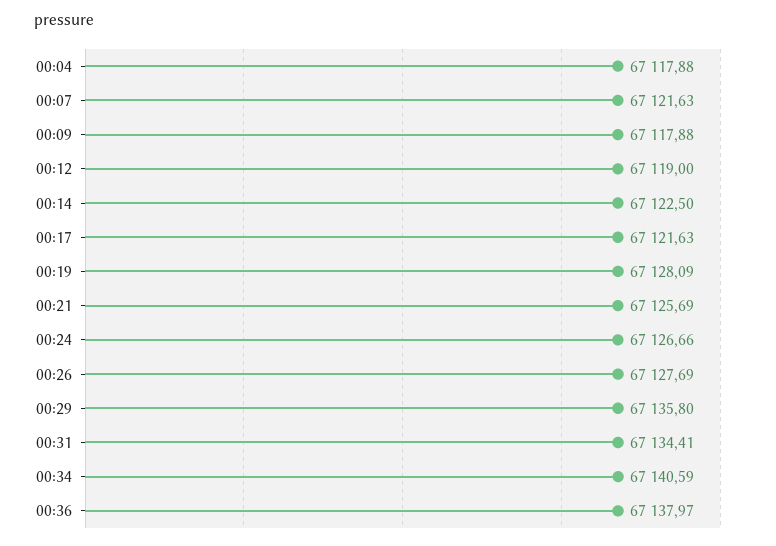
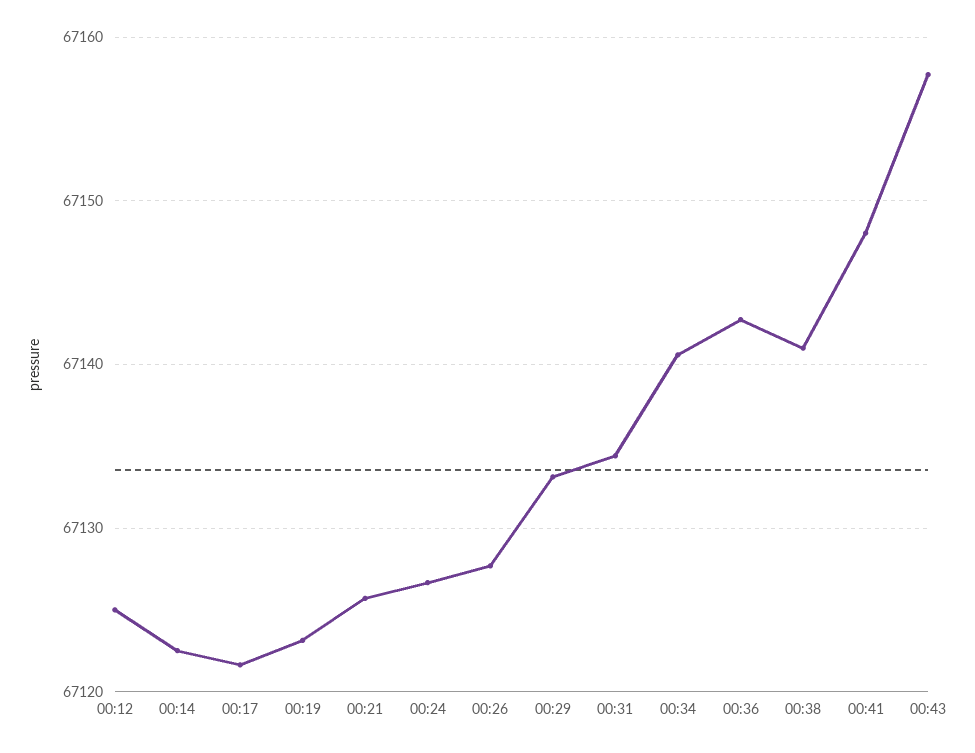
00:04: 67117.88 -> none
00:07: 67121.63 -> none
00:09: 67117.88 -> none
00:12: 67119 -> 67125
00:19: 67128.09 -> 67123
00:29: 67135.8 -> 67133
00:36: 67137.97 -> 67143
00:38: none -> 67141
00:41: none -> 67148
00:43: none -> 67158

